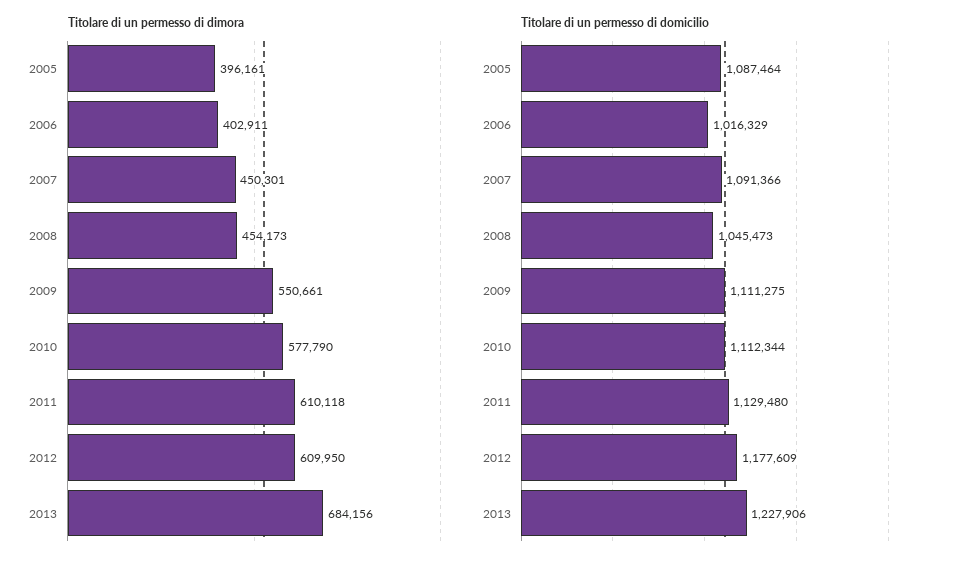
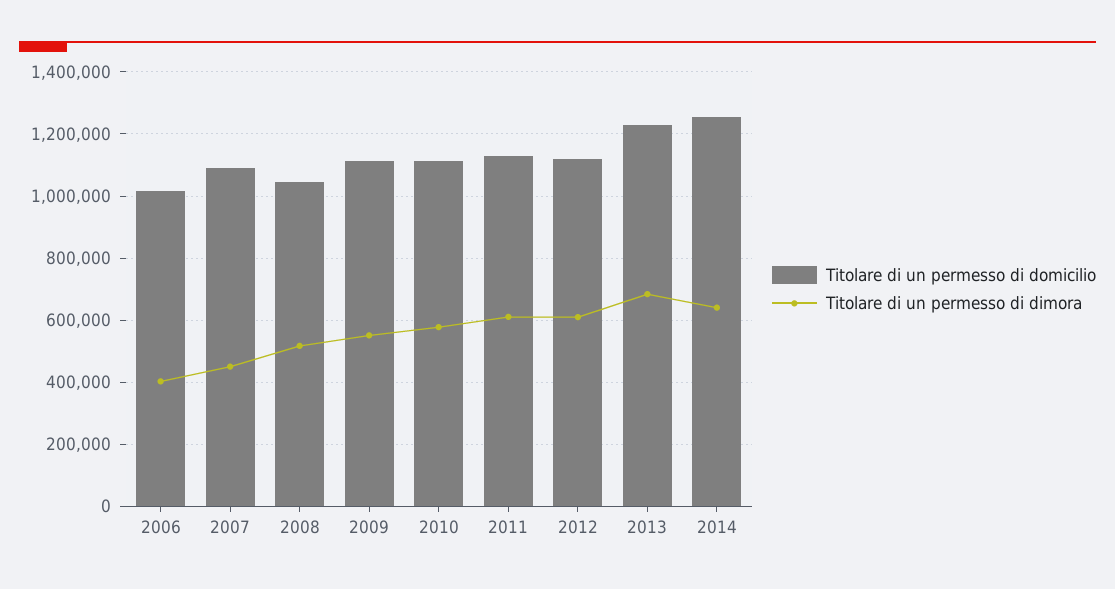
Titolare di un permesso di dimora, 2005: 396161 -> none
Titolare di un permesso di dimora, 2008: 454173 -> 520000
Titolare di un permesso di domicilio, 2005: 1087464 -> none
Titolare di un permesso di domicilio, 2012: 1177609 -> 1120000
Titolare di un permesso di domicilio, 2014: none -> 1260000
Titolare di un permesso di dimora, 2014: none -> 640000

